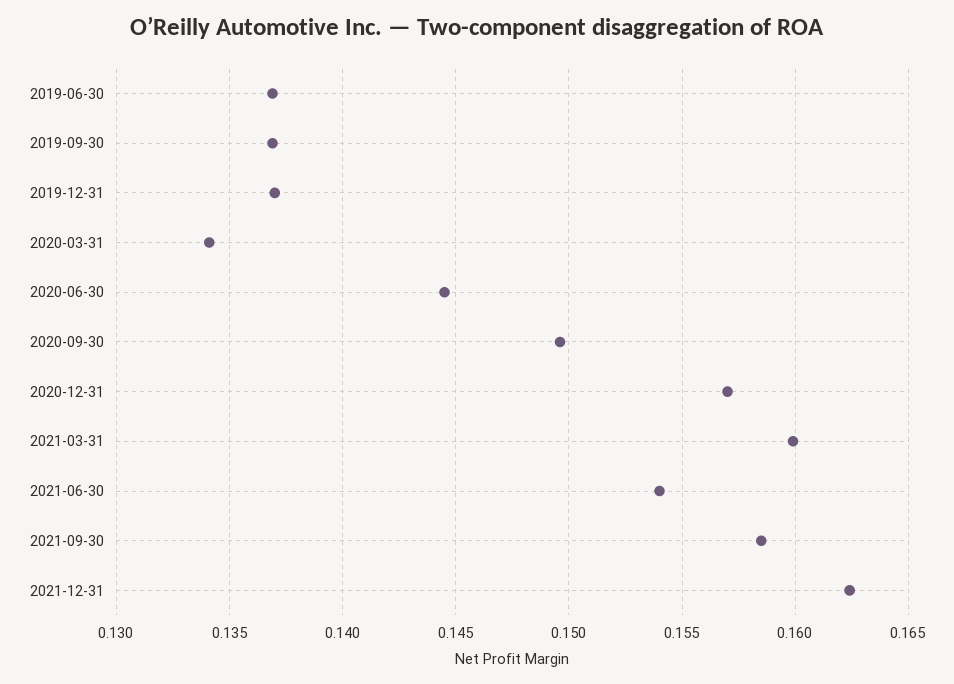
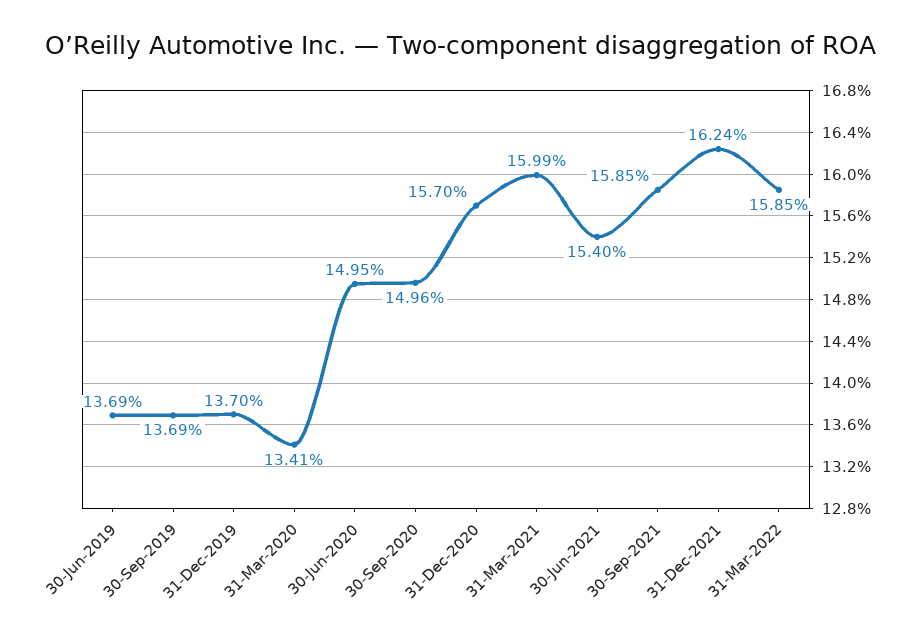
2020-06-30: 0.1445 -> 0.1495
31-Mar-2022: none -> 0.1585

